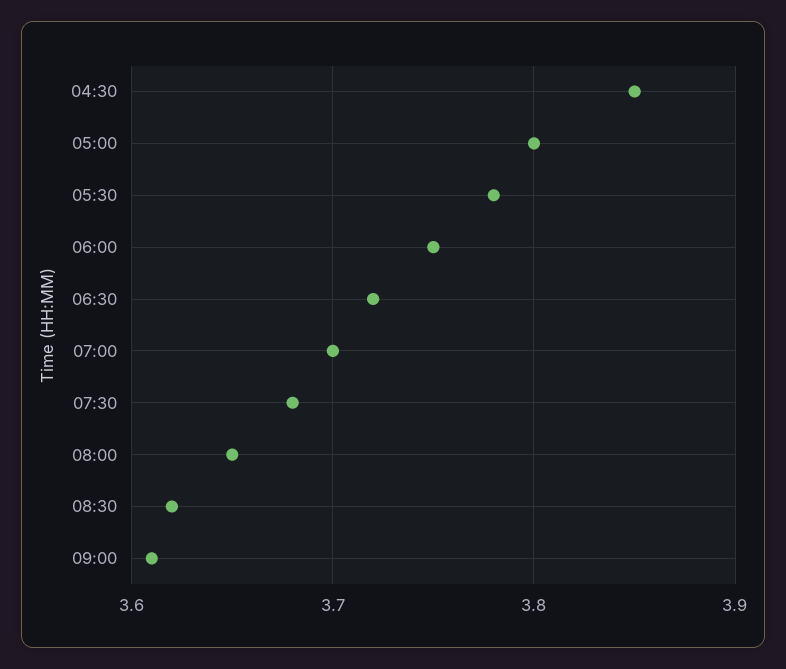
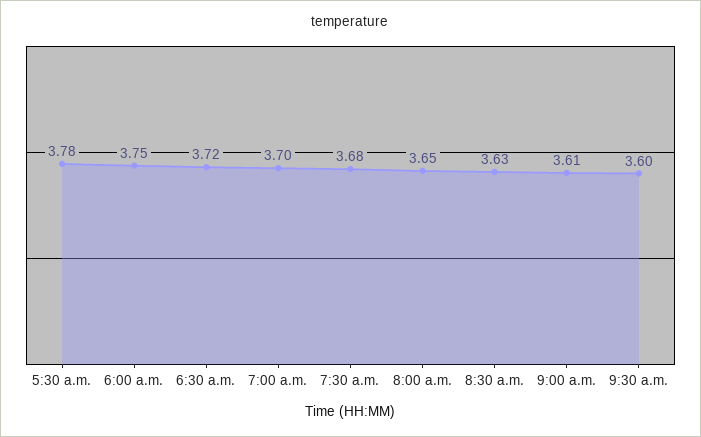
04:30: 3.85 -> none
05:00: 3.8 -> none
08:30: 3.62 -> 3.63
9:30 a.m.: none -> 3.6

